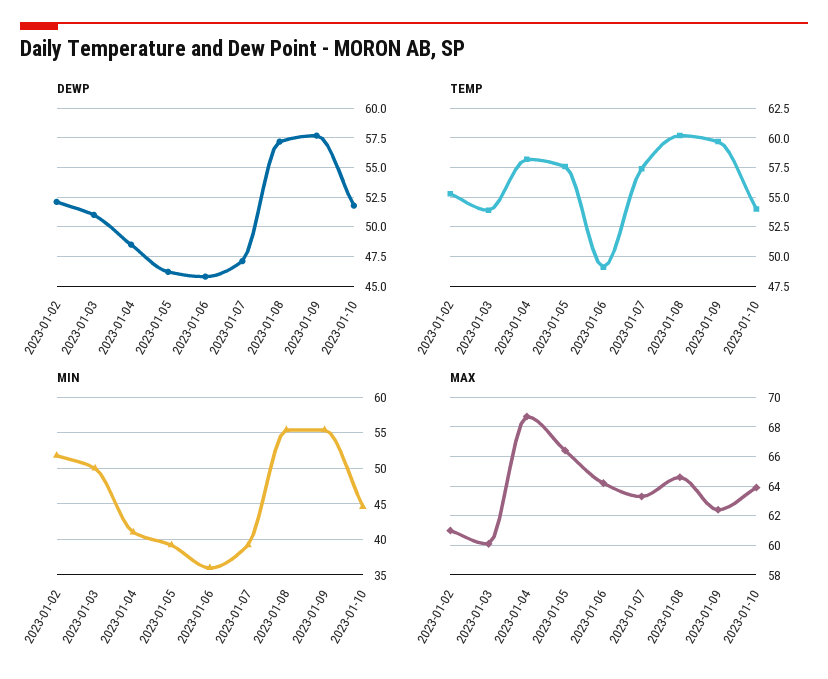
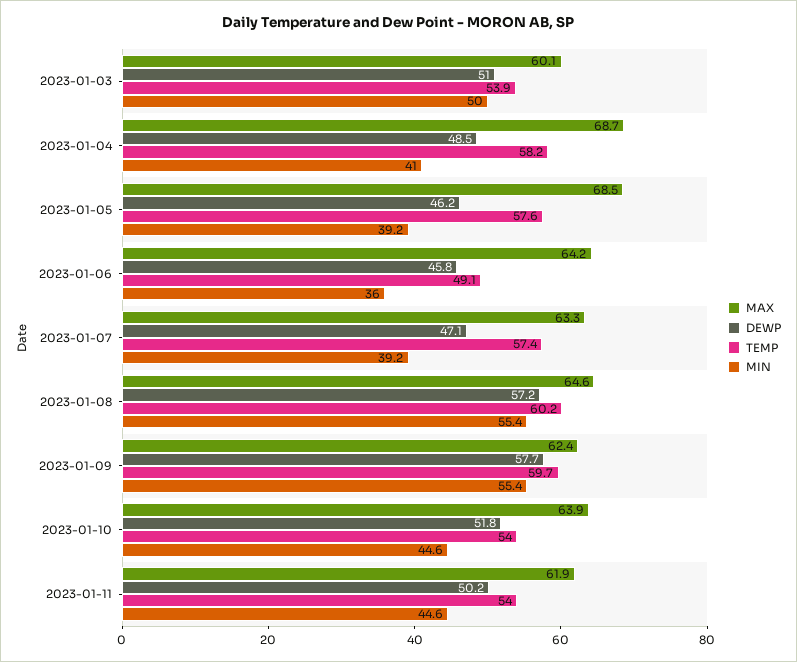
DEWP, 2023-01-02: 52.5 -> none
TEMP, 2023-01-02: 55 -> none
MIN, 2023-01-02: 52 -> none
MAX, 2023-01-02: 61 -> none
MAX, 2023-01-05: 66.5 -> 68.5
MAX, 2023-01-11: none -> 61.9
DEWP, 2023-01-11: none -> 50.2
TEMP, 2023-01-11: none -> 54
MIN, 2023-01-11: none -> 44.6

